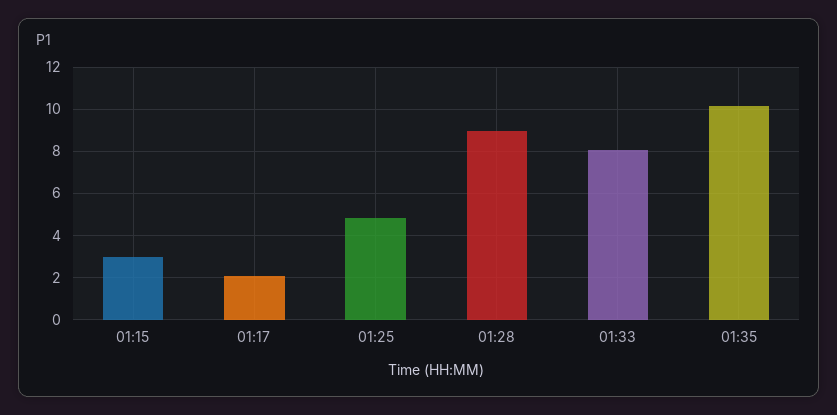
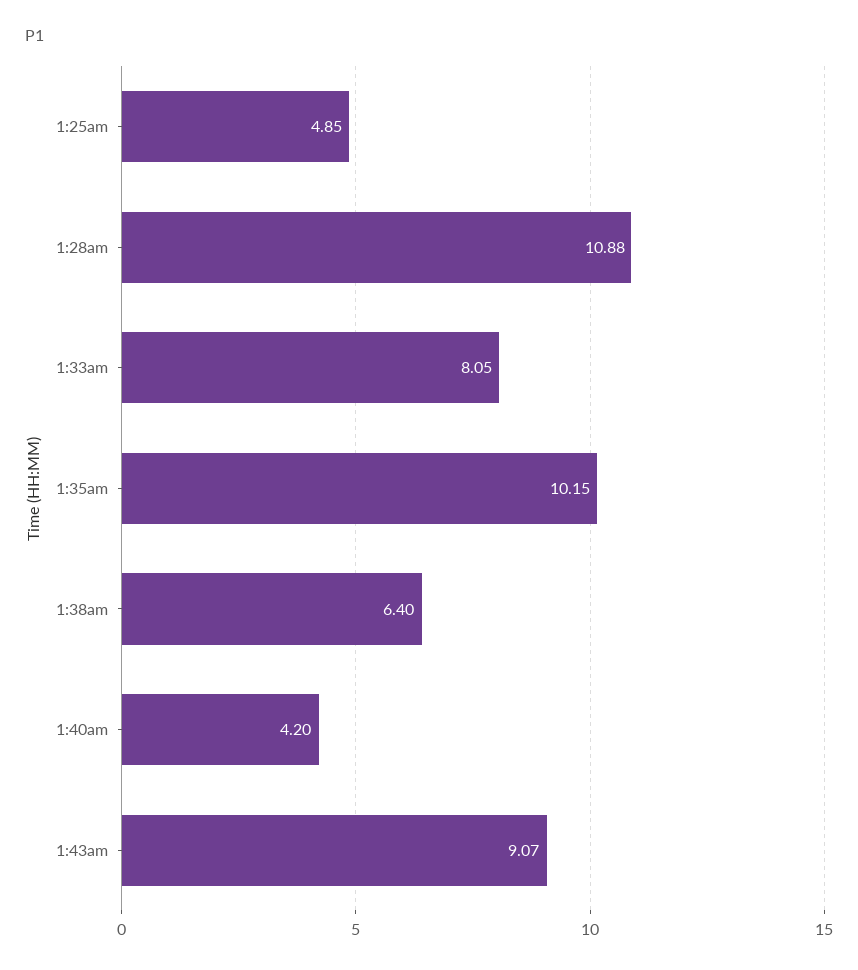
01:15: 3 -> none
01:17: 2 -> none
01:28: 9 -> 10.88
1:38am: none -> 6.4
1:40am: none -> 4.2
1:43am: none -> 9.07

